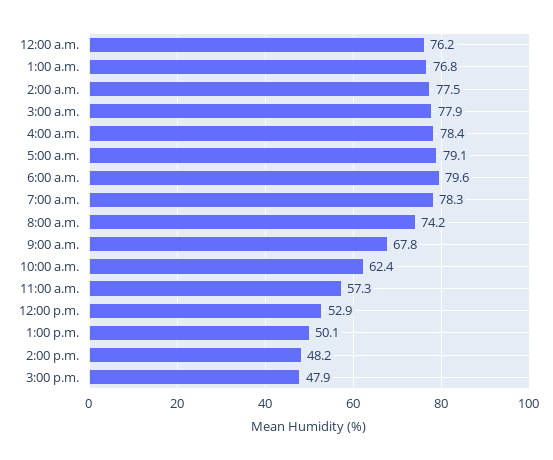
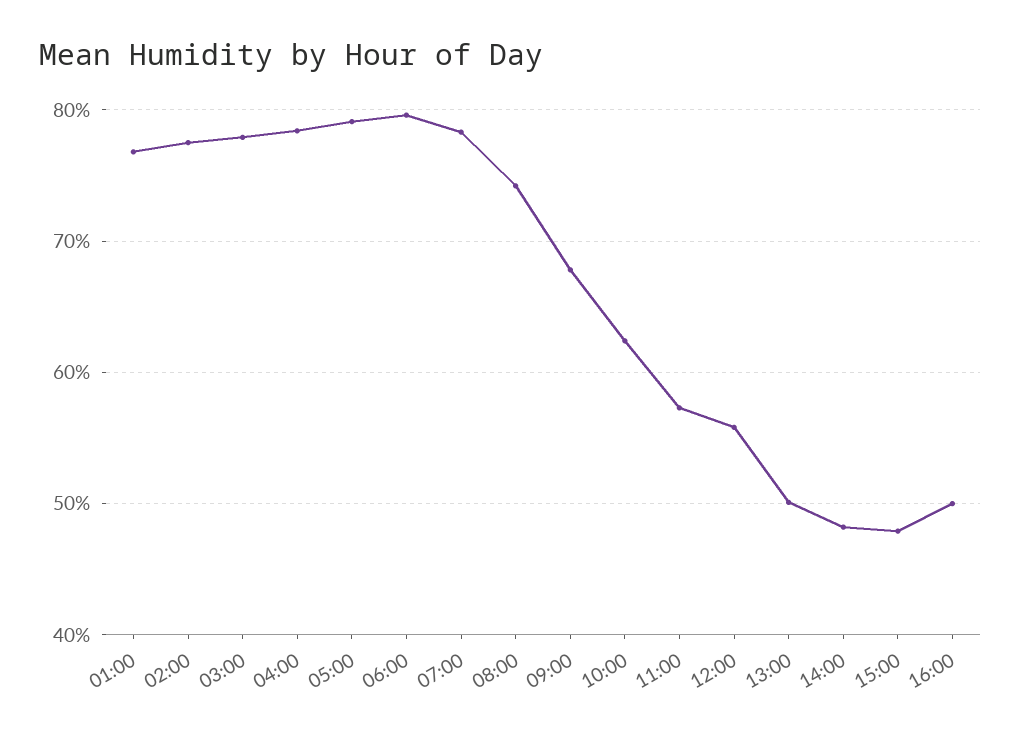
12:00 a.m.: 76.2 -> none
12:00 p.m.: 52.9 -> 56
16:00: none -> 50

